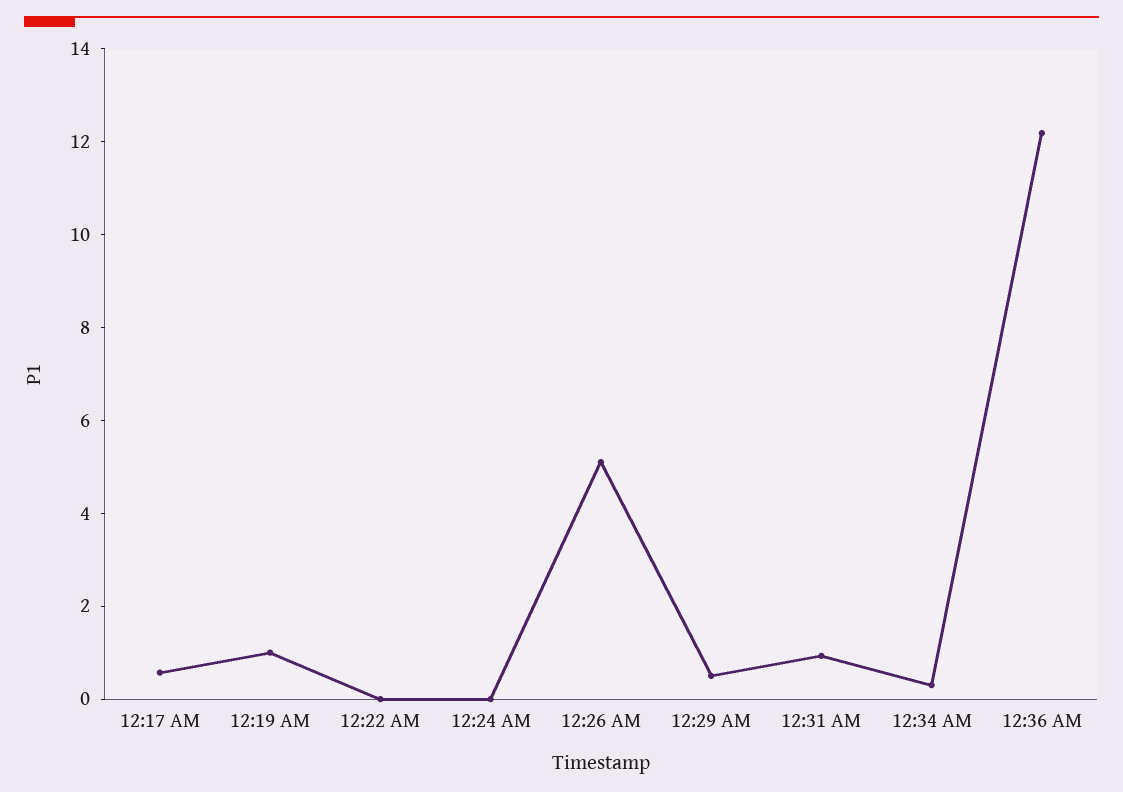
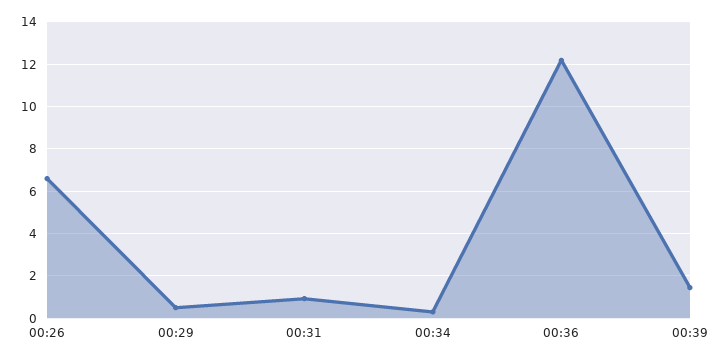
12:17 AM: 0.5 -> none
12:19 AM: 1 -> none
12:22 AM: 0 -> none
12:24 AM: 0 -> none
12:26 AM: 5 -> 6.5
00:39: none -> 1.5

